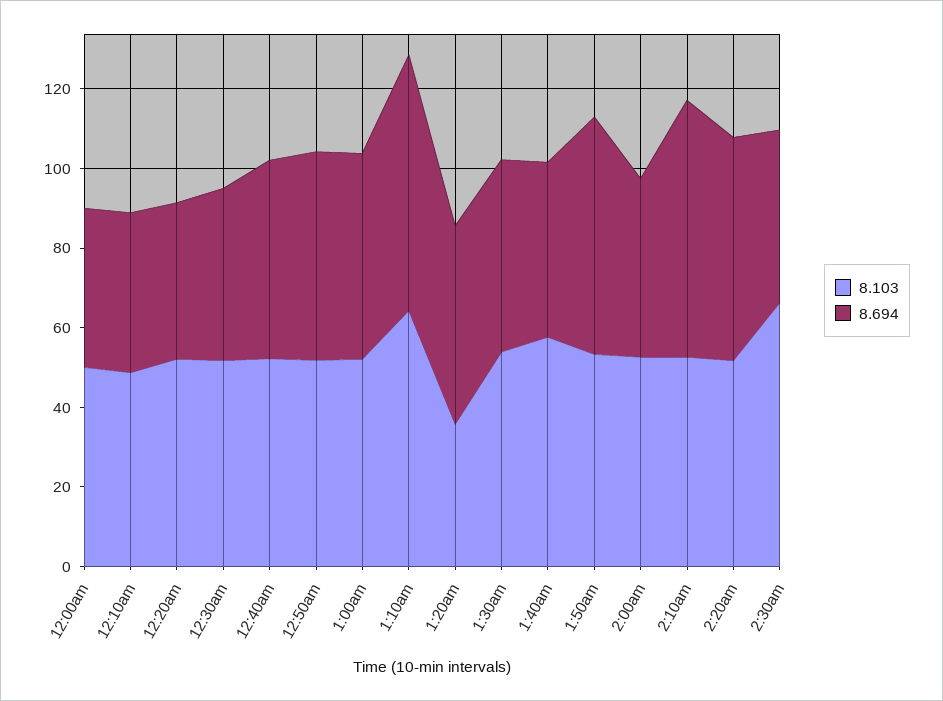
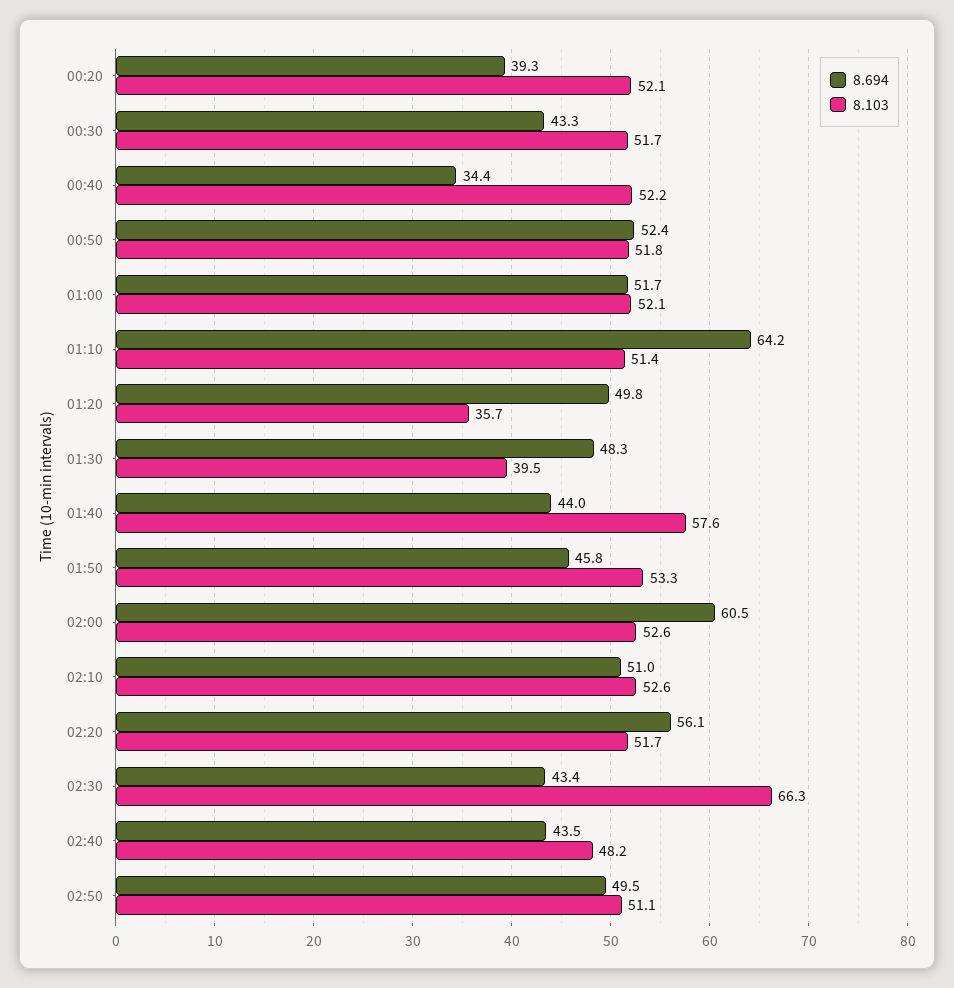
8.103, 12:00am: 50 -> none
8.694, 12:00am: 40 -> none
8.103, 12:10am: 50 -> none
8.694, 12:10am: 40 -> none
8.694, 12:40am: 50 -> 34.4
8.103, 1:10am: 65 -> 51.4
8.103, 1:30am: 55 -> 39.5
8.694, 1:50am: 60 -> 45.8
8.694, 2:00am: 45 -> 60.5
8.694, 2:10am: 65 -> 51
8.694, 02:40: none -> 43.5
8.103, 02:40: none -> 48.2
8.694, 02:50: none -> 49.5
8.103, 02:50: none -> 51.1

